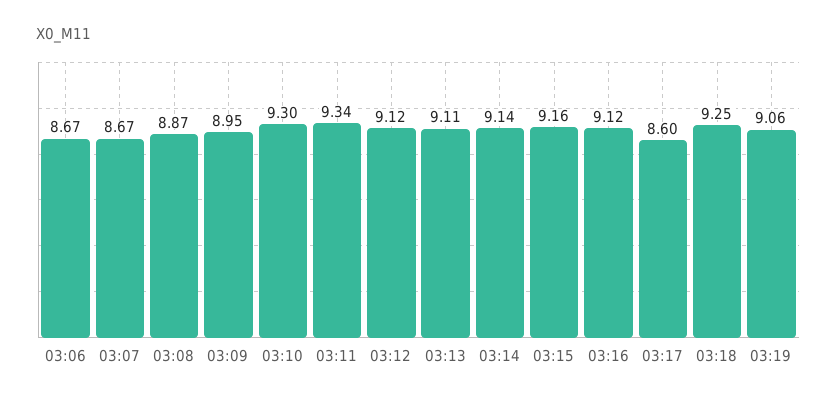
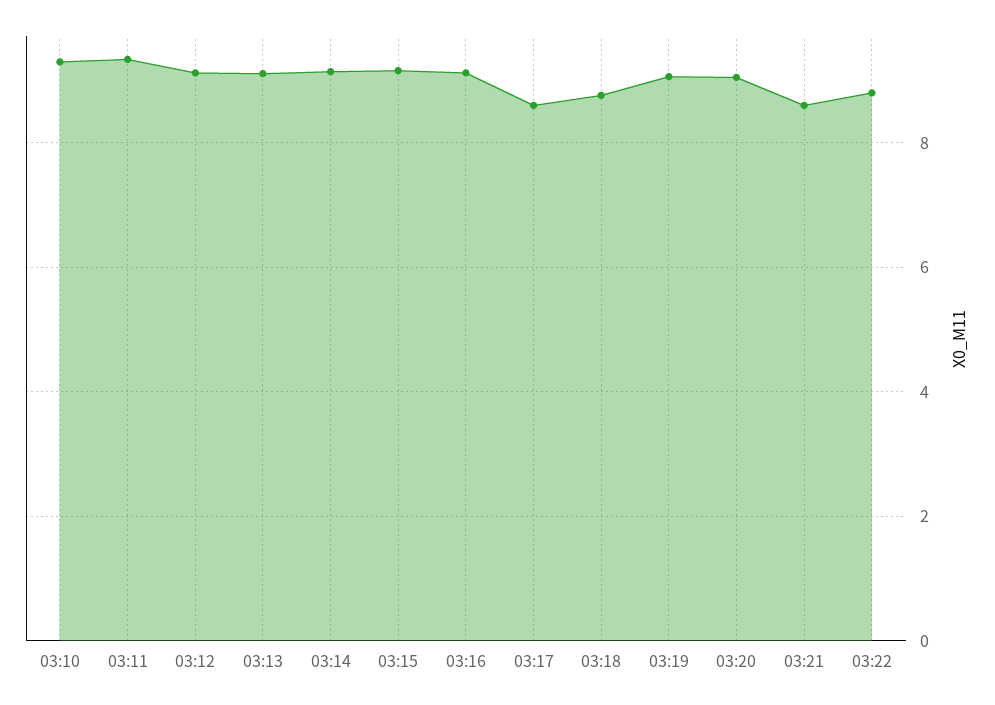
03:06: 8.67 -> none
03:07: 8.67 -> none
03:08: 8.87 -> none
03:09: 8.95 -> none
03:18: 9.25 -> 8.8
03:20: none -> 9
03:21: none -> 8.6
03:22: none -> 8.8

